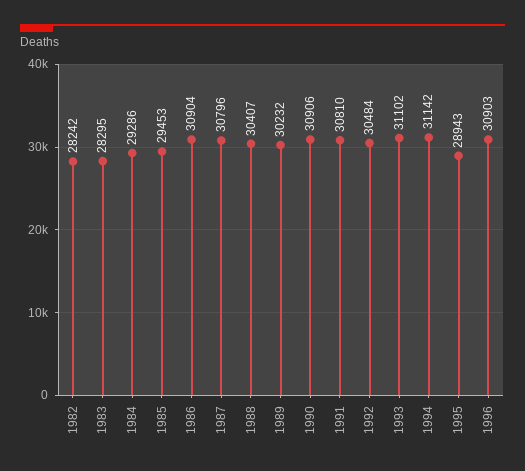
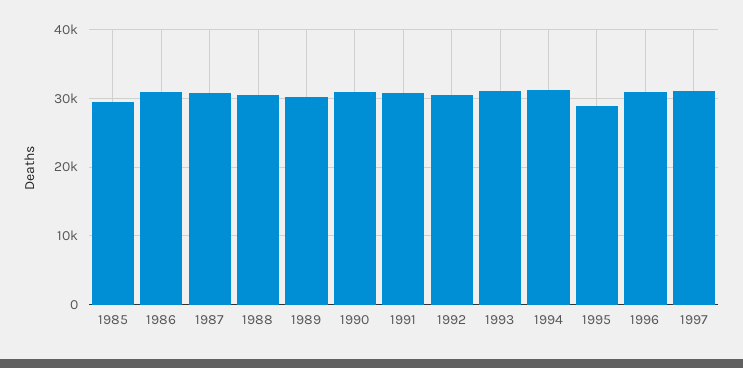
1982: 28242 -> none
1983: 28295 -> none
1984: 29286 -> none
1997: none -> 31000

